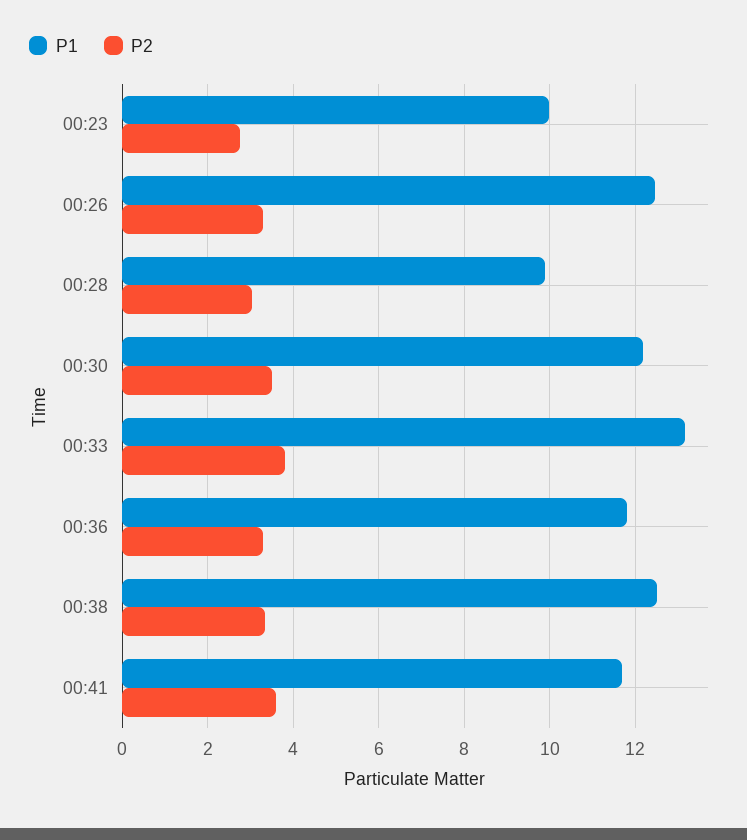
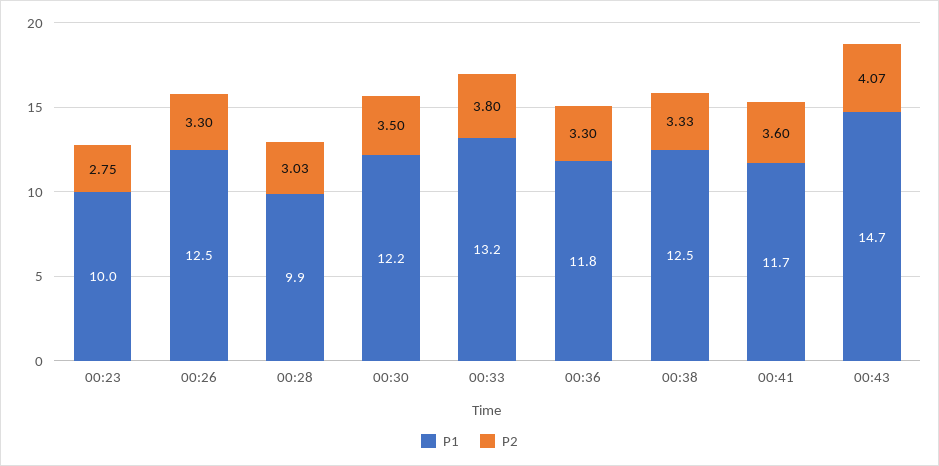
P1, 00:43: none -> 14.7
P2, 00:43: none -> 4.07

